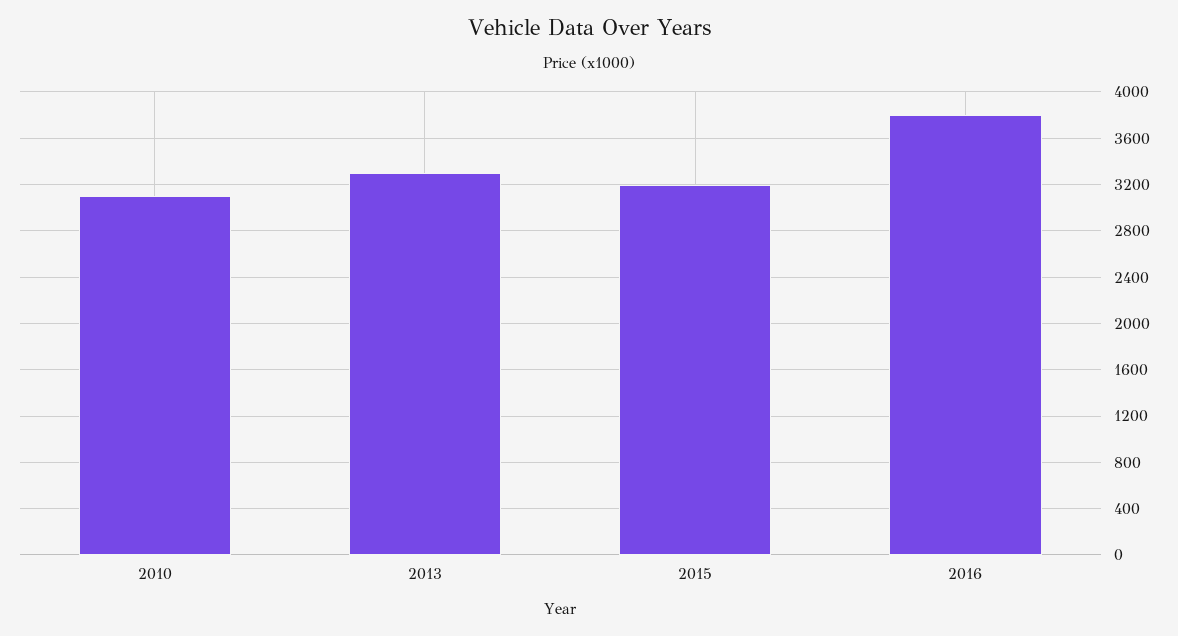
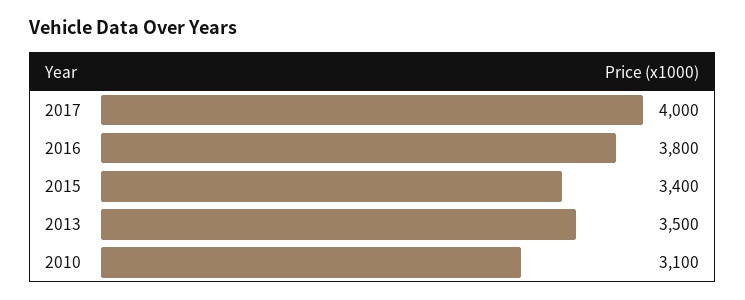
2013: 3300 -> 3500
2015: 3200 -> 3400
2017: none -> 4000

